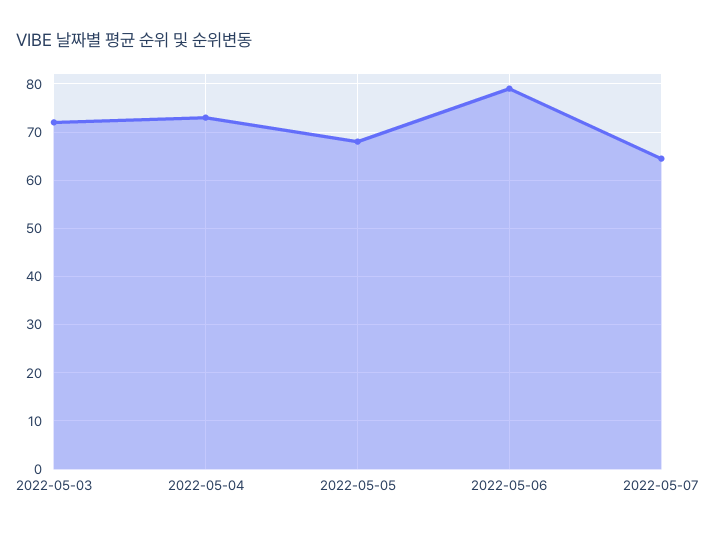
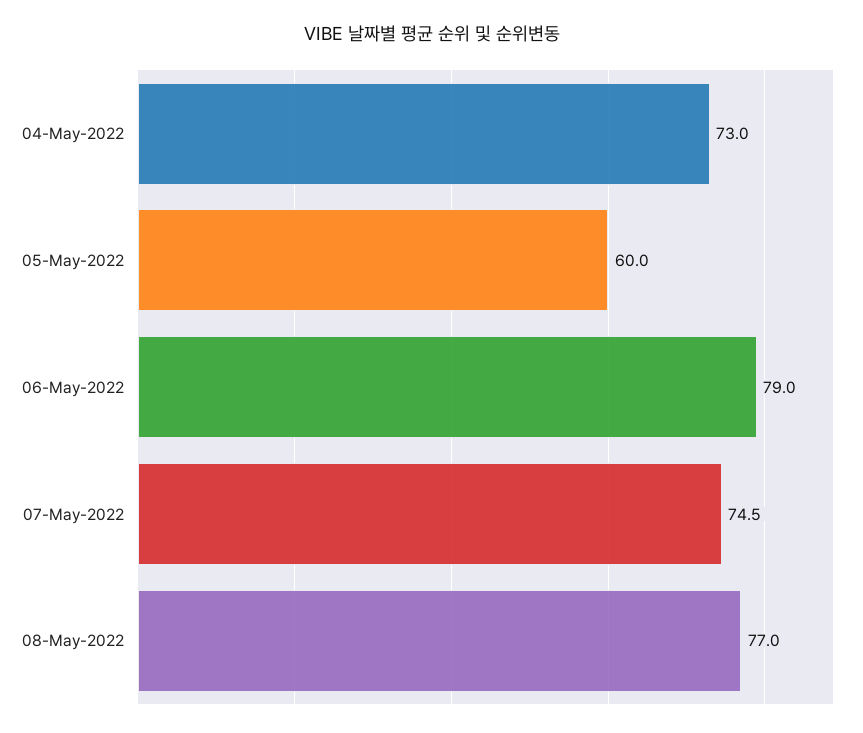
2022-05-03: 72 -> none
2022-05-05: 68 -> 60
2022-05-07: 64 -> 74.5
08-May-2022: none -> 77

